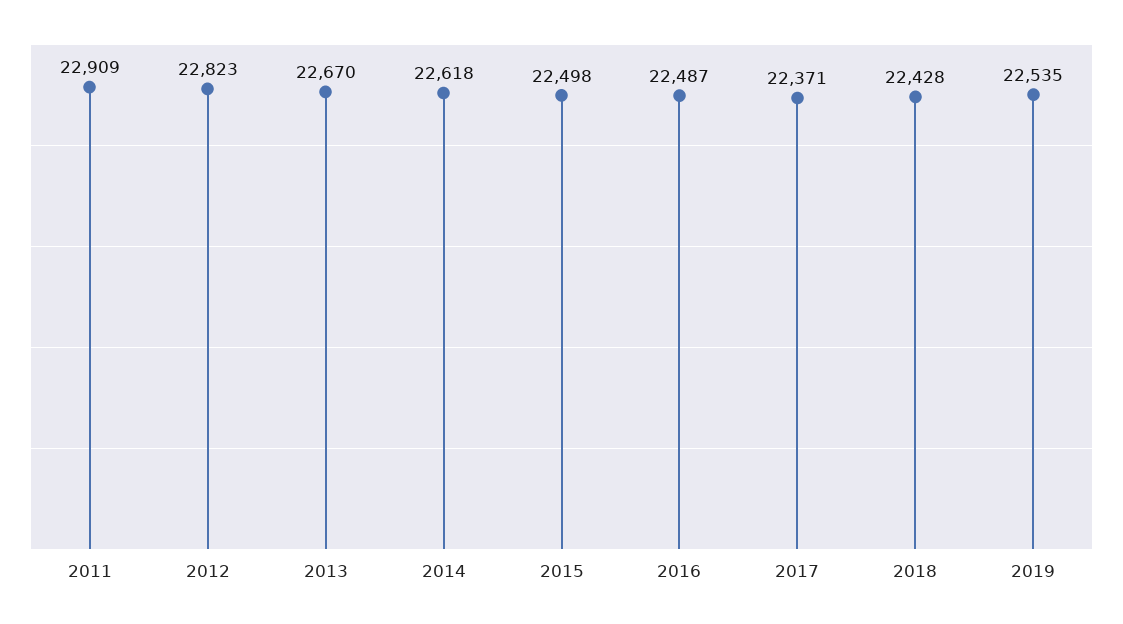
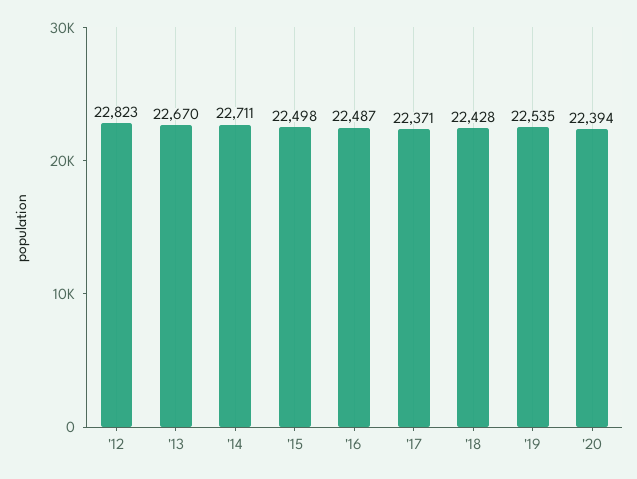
2011: 22909 -> none
2014: 22618 -> 22711
'20: none -> 22394

